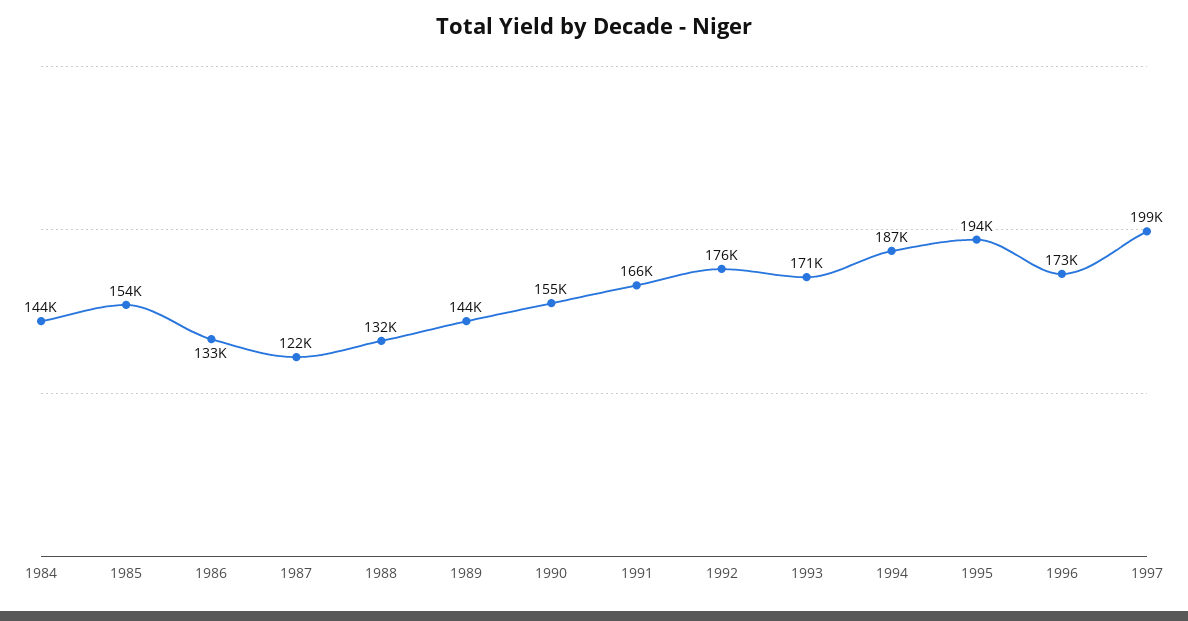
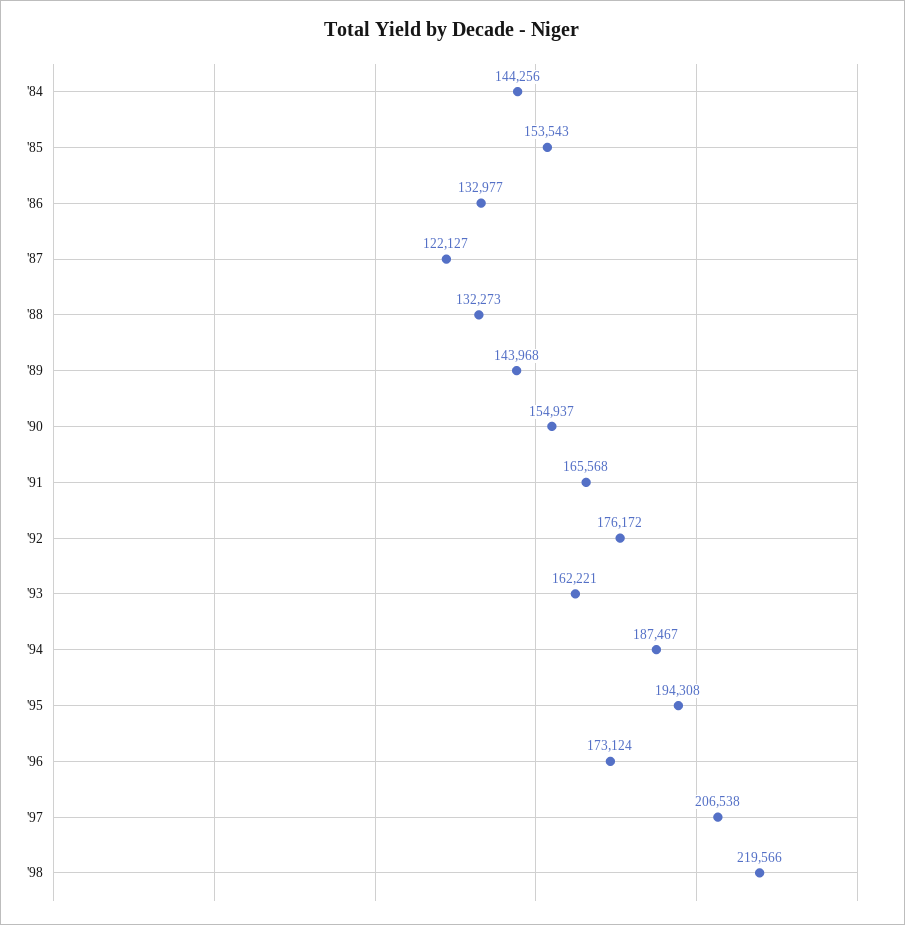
1993: 171000 -> 162221
1997: 199000 -> 206538
'98: none -> 219566

